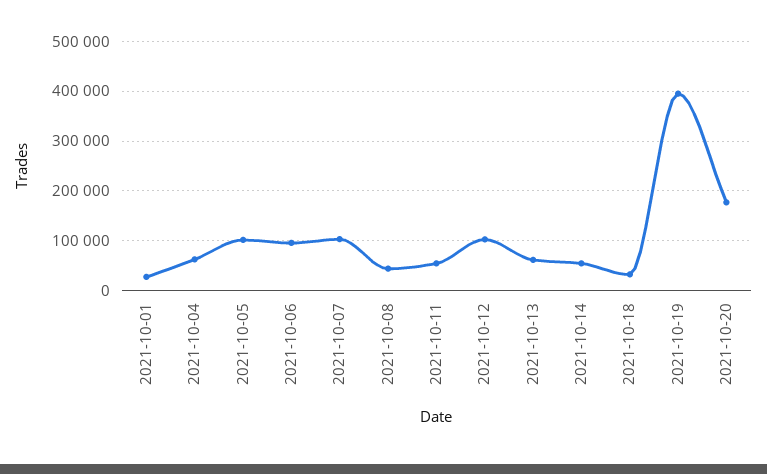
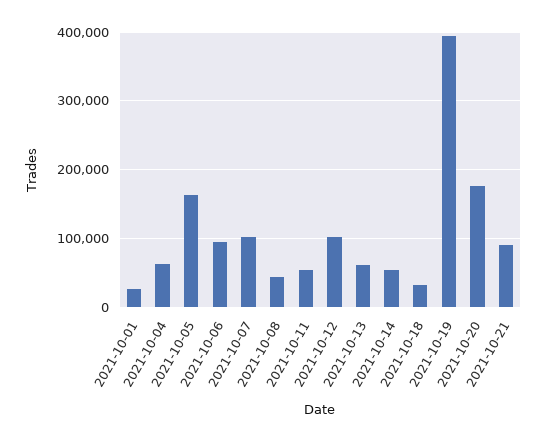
2021-10-05: 100000 -> 160000
2021-10-21: none -> 90000

